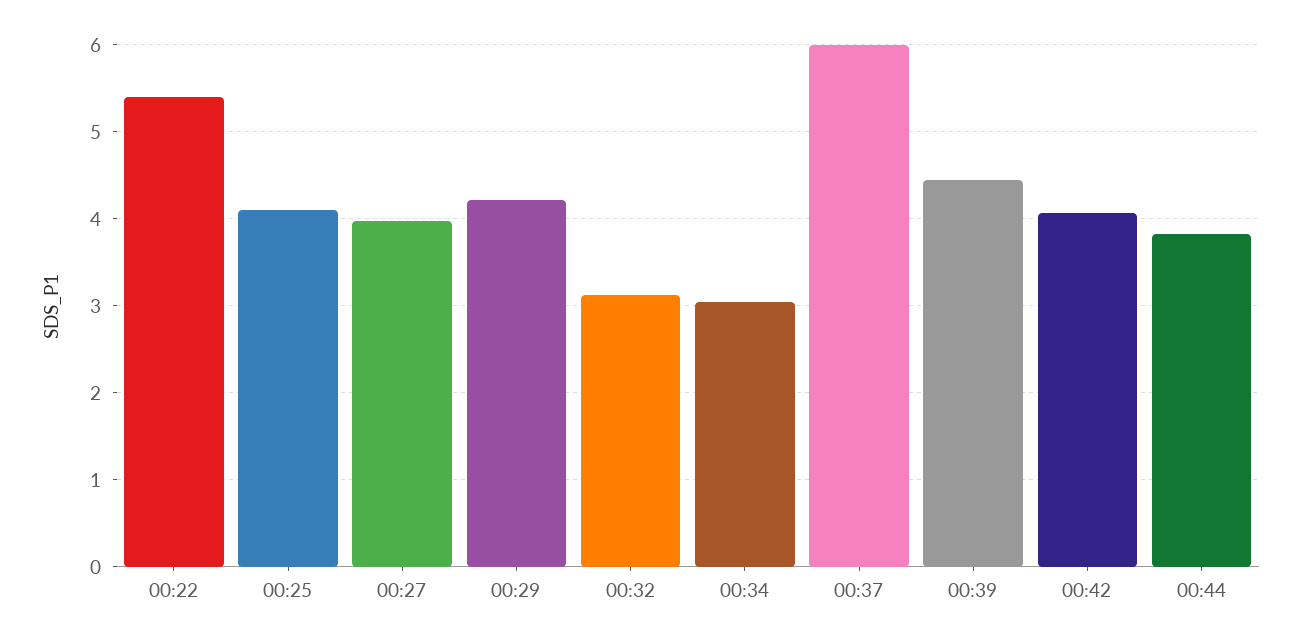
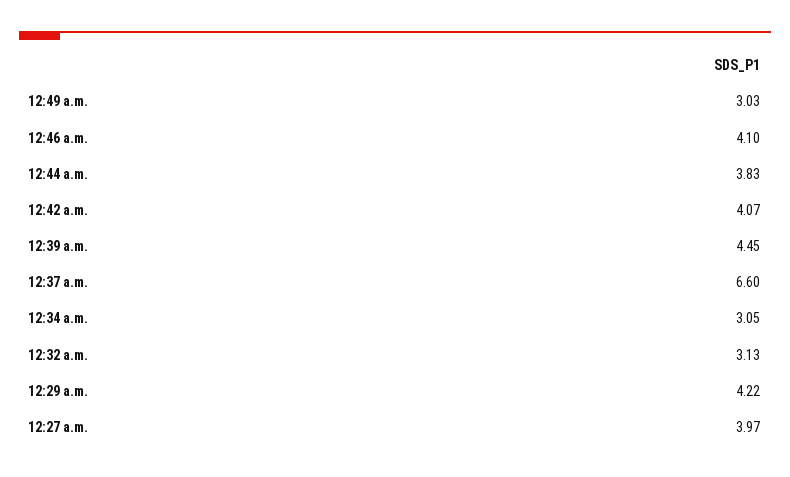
00:22: 5.4 -> none
00:25: 4.1 -> none
00:37: 6 -> 6.6
12:49 a.m.: none -> 3.03
12:46 a.m.: none -> 4.1

